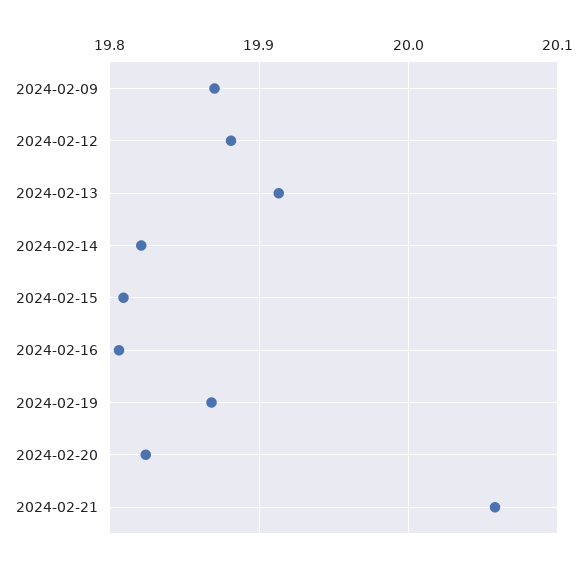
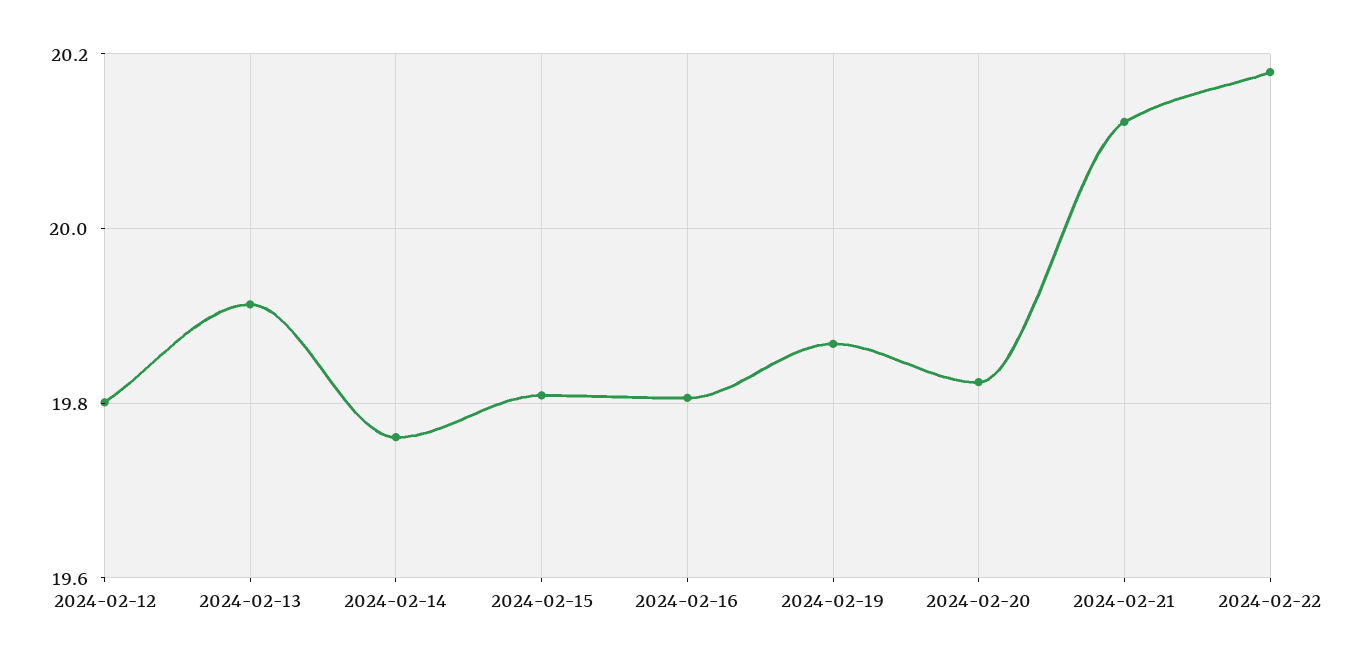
2024-02-09: 19.87 -> none
2024-02-12: 19.88 -> 19.8
2024-02-14: 19.82 -> 19.76
2024-02-21: 20.06 -> 20.12
2024-02-22: none -> 20.18

